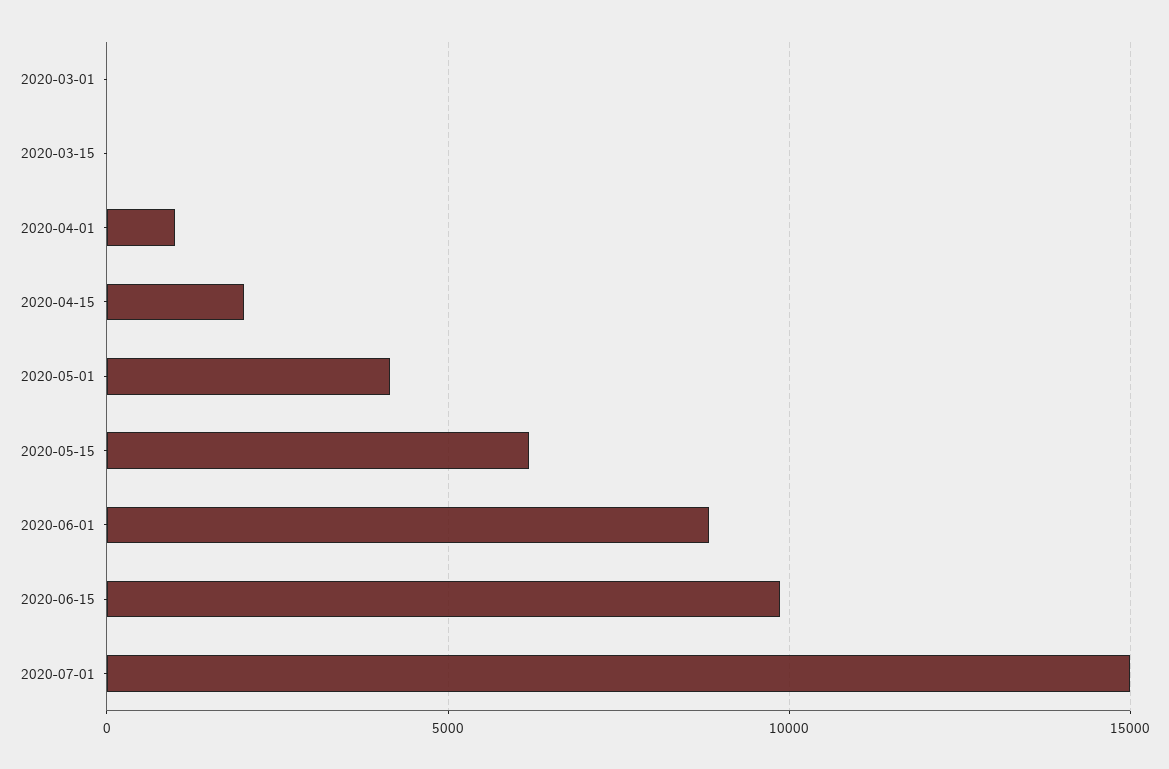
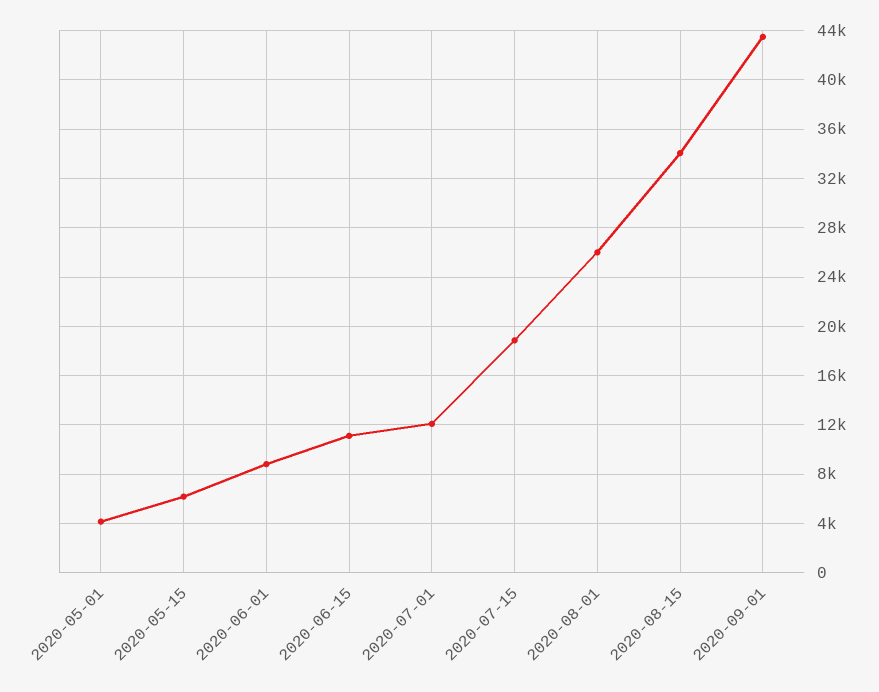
2020-03-01: 0 -> none
2020-03-15: 0 -> none
2020-04-01: 1000 -> none
2020-04-15: 2000 -> none
2020-06-15: 10000 -> 11000
2020-07-01: 15000 -> 12000
2020-07-15: none -> 19000
2020-08-01: none -> 26000
2020-08-15: none -> 34000
2020-09-01: none -> 43500

